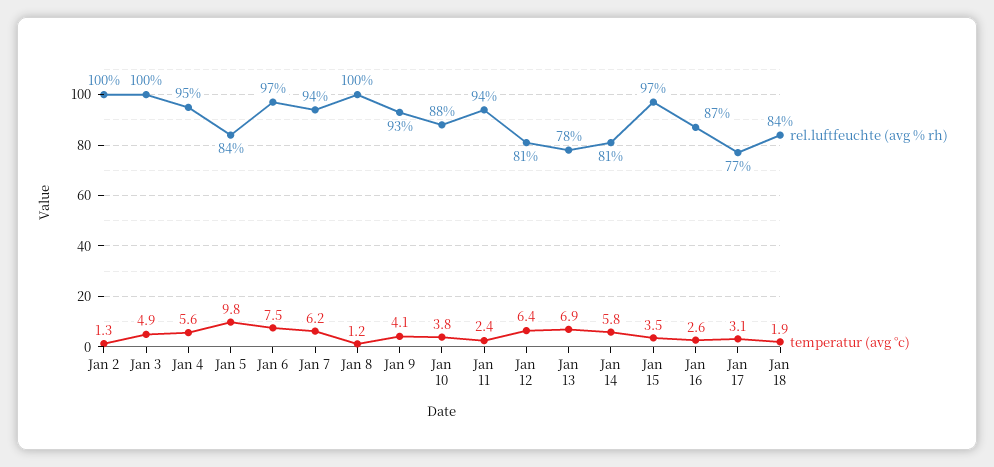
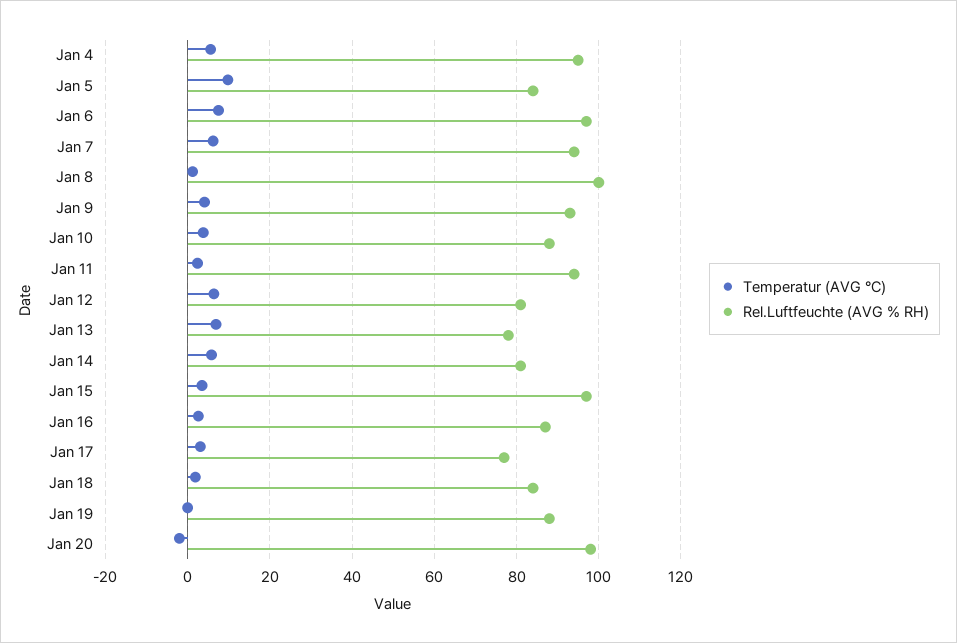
rel.luftfeuchte (avg % rh), Jan 2: 100 -> none
temperatur (avg °c), Jan 2: 1.3 -> none
rel.luftfeuchte (avg % rh), Jan 3: 100 -> none
temperatur (avg °c), Jan 3: 4.9 -> none
temperatur (avg °c), Jan 19: none -> 0
rel.luftfeuchte (avg % rh), Jan 19: none -> 88
temperatur (avg °c), Jan 20: none -> -2
rel.luftfeuchte (avg % rh), Jan 20: none -> 98

